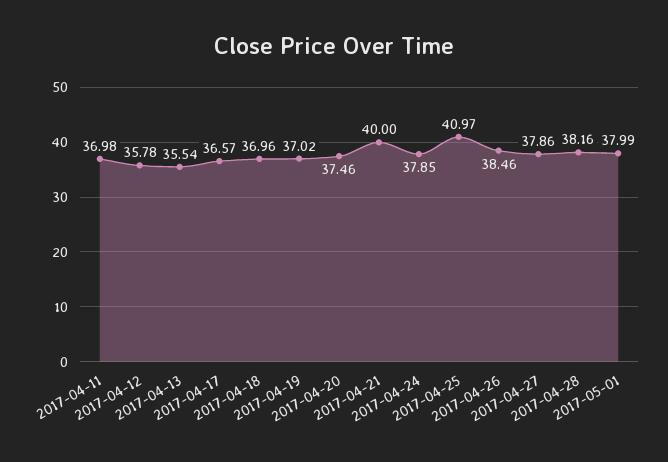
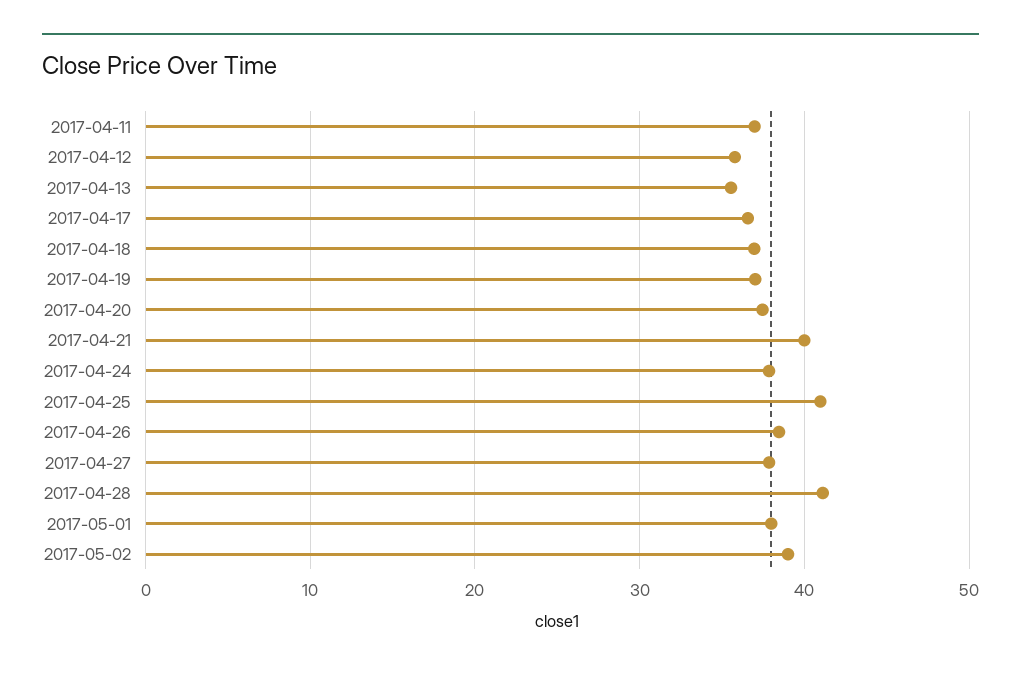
2017-04-28: 38.16 -> 41
2017-05-02: none -> 39

